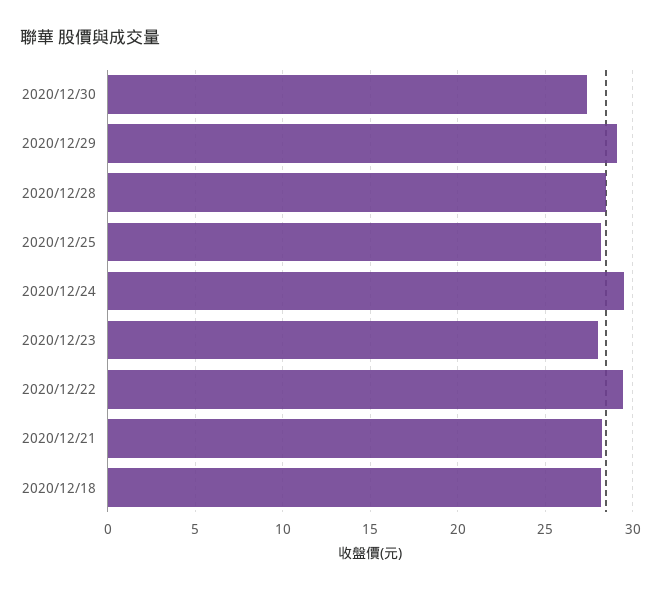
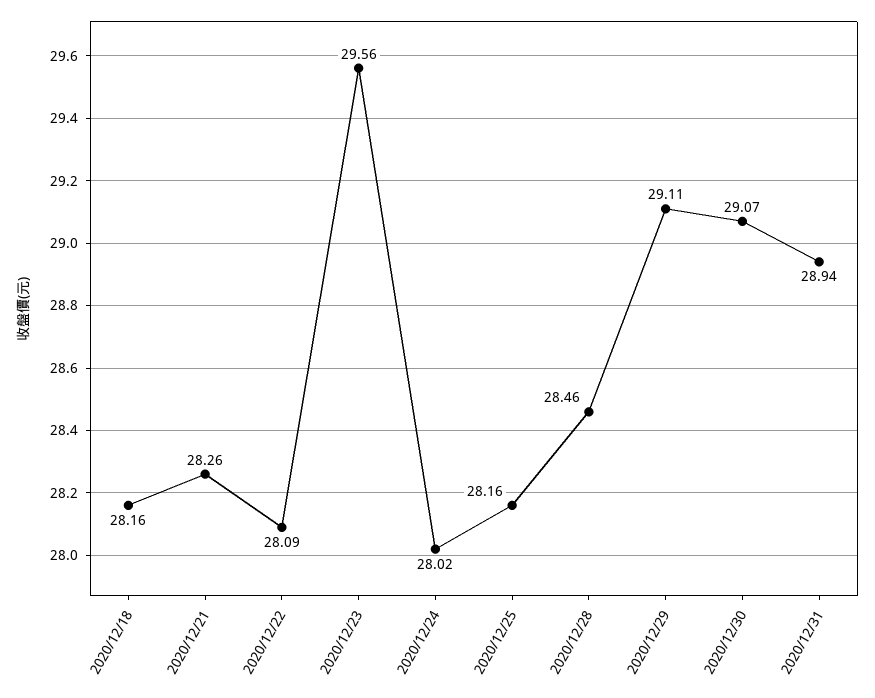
2020/12/30: 27.5 -> 29.07
2020/12/24: 29.5 -> 28.02
2020/12/23: 28 -> 29.56
2020/12/22: 29.5 -> 28.09
2020/12/31: none -> 28.94

